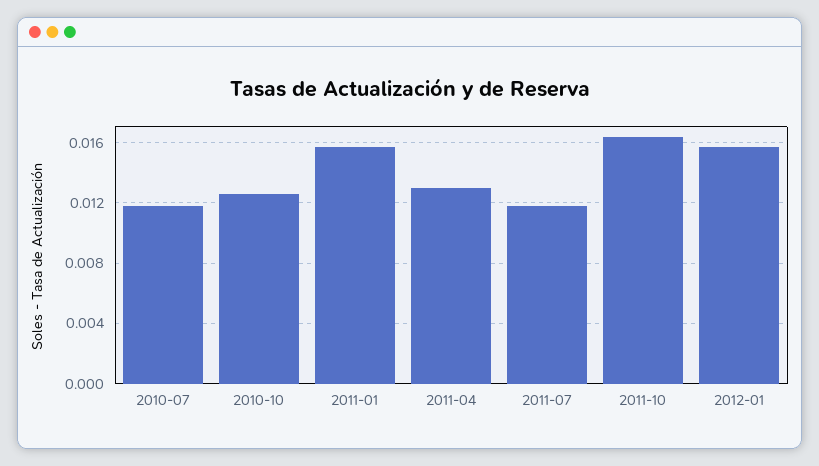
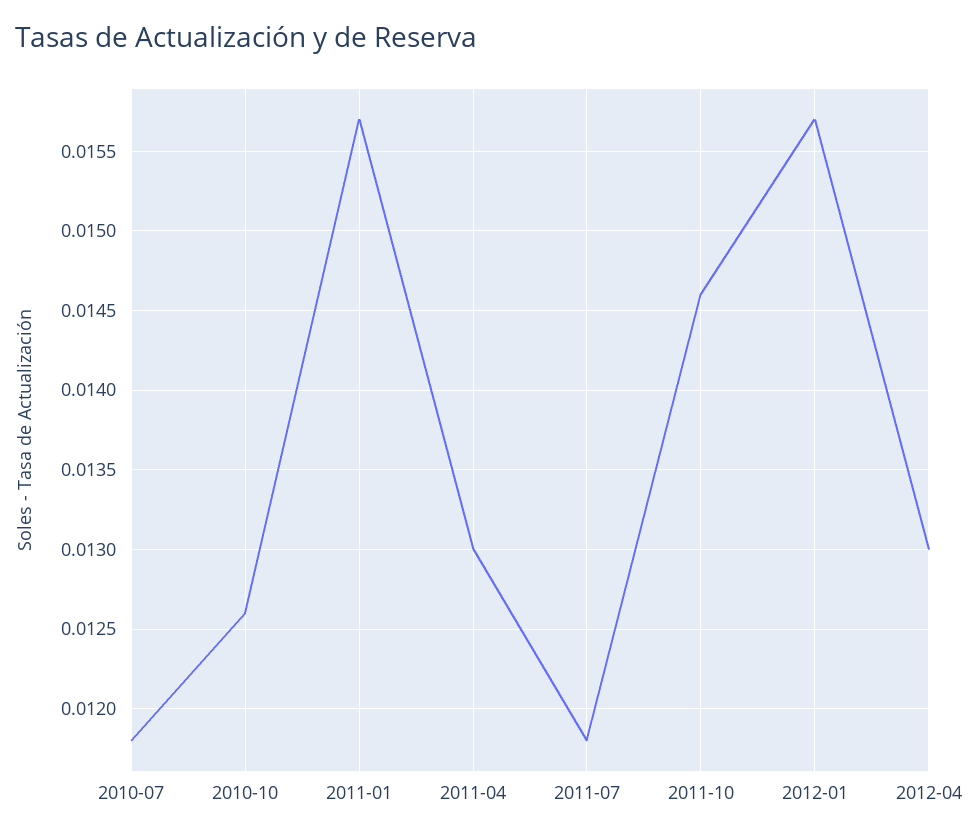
2011-10: 0.0165 -> 0.0146
2012-04: none -> 0.013

